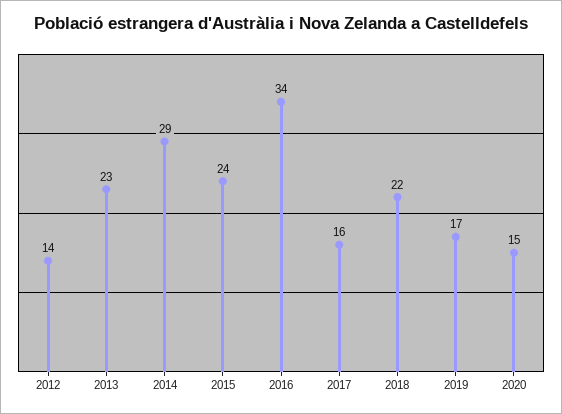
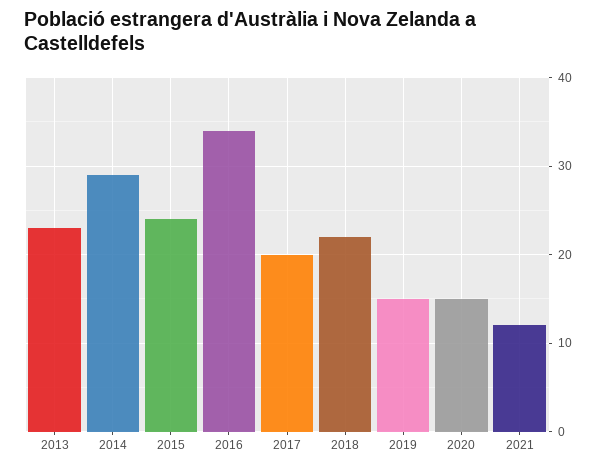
2012: 14 -> none
2017: 16 -> 20
2019: 17 -> 15
2021: none -> 12

